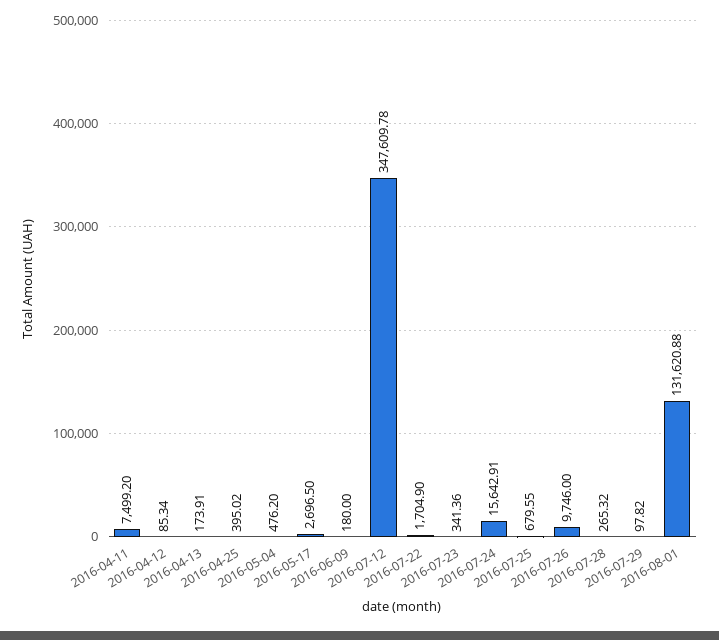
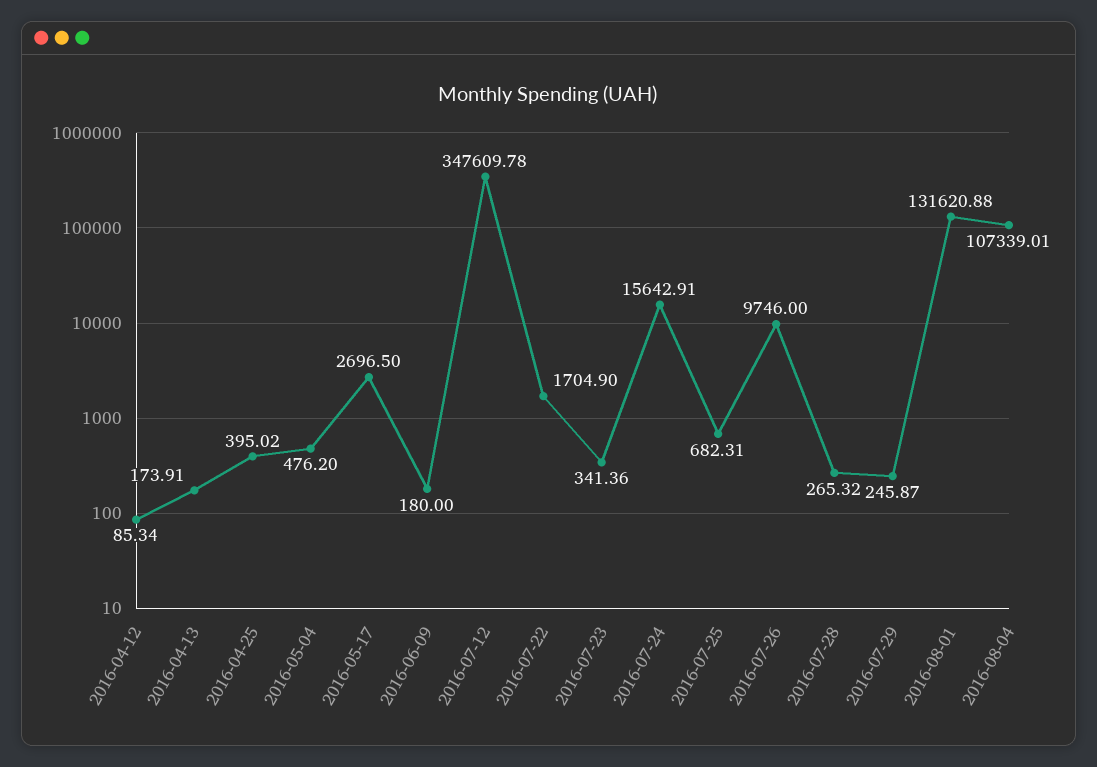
2016-04-11: 7499.2 -> none
2016-07-25: 679.55 -> 682.31
2016-07-29: 97.82 -> 245.87
2016-08-04: none -> 107339.01

